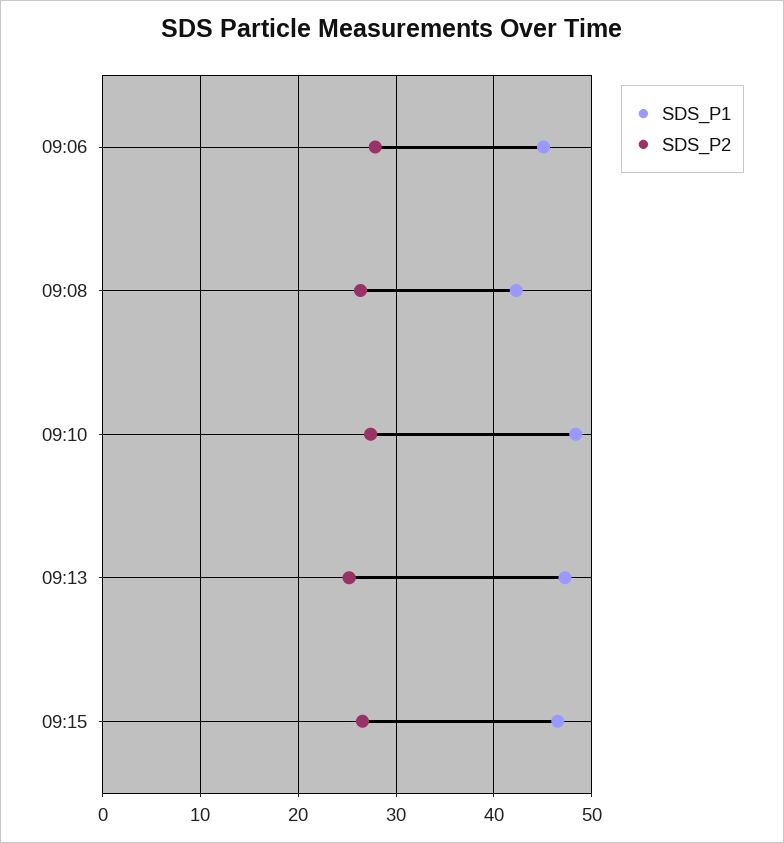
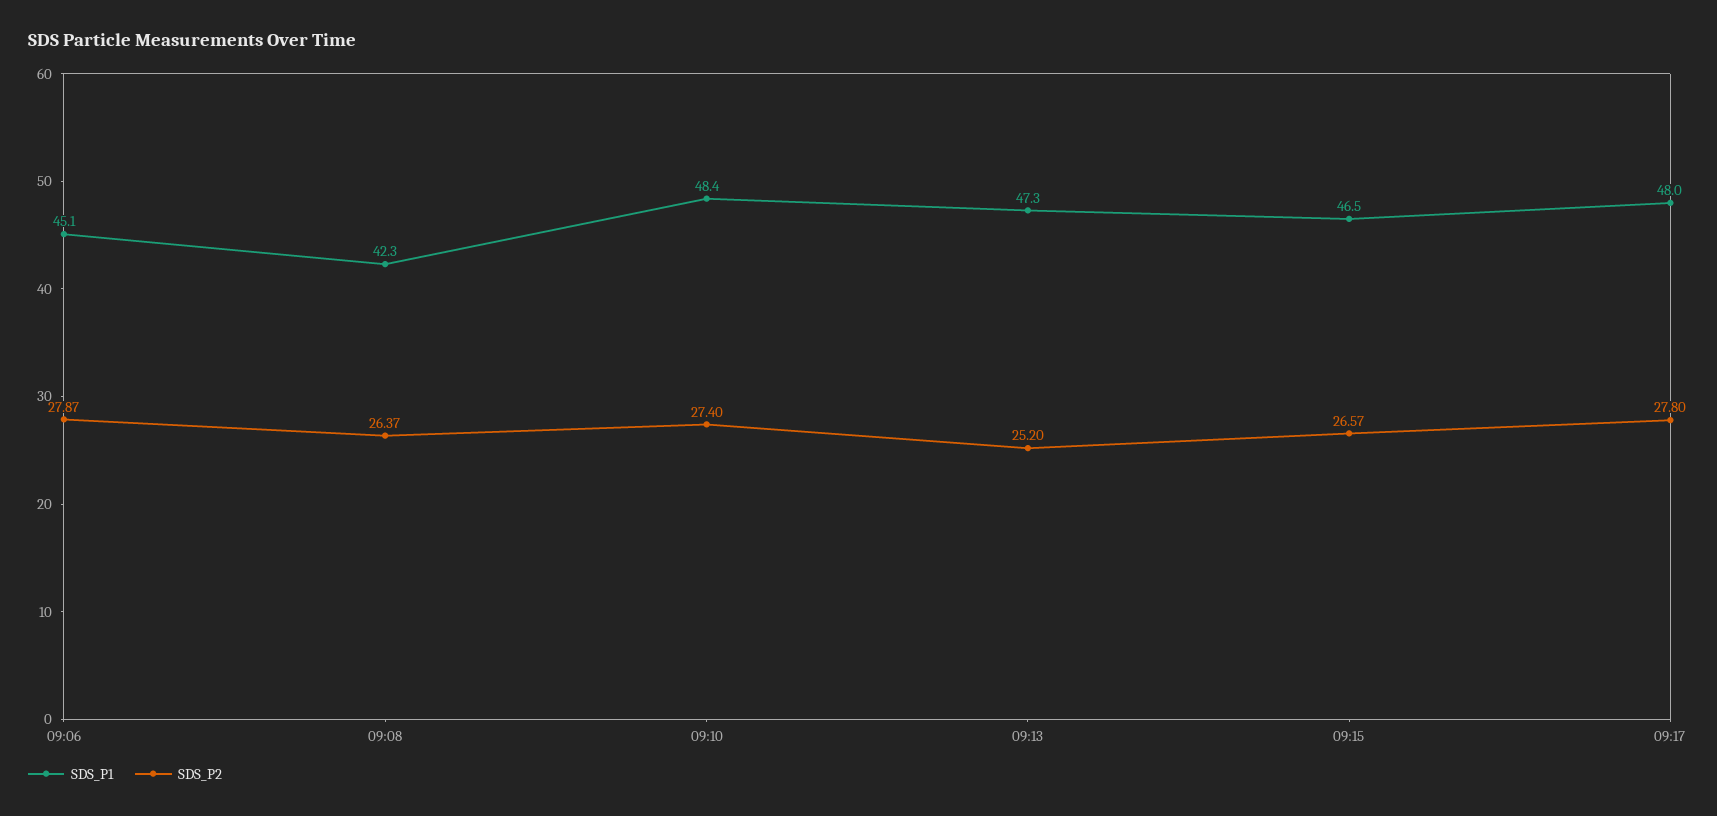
SDS_P1, 09:17: none -> 48
SDS_P2, 09:17: none -> 27.8

